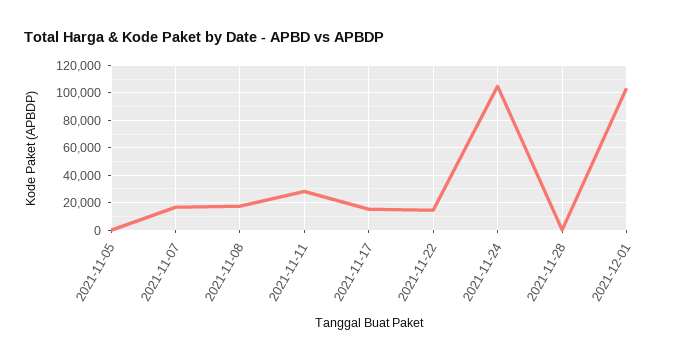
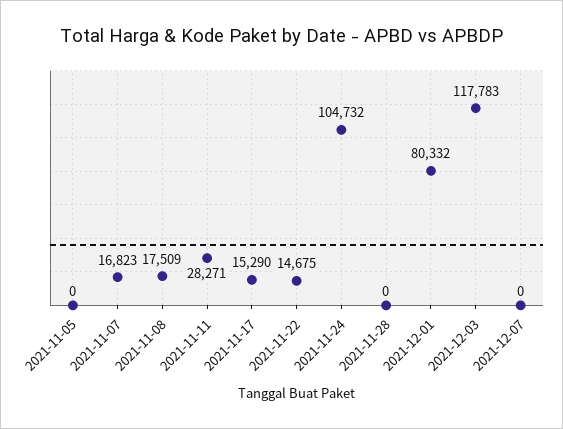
2021-12-01: 105000 -> 80332
2021-12-03: none -> 117783
2021-12-07: none -> 0

